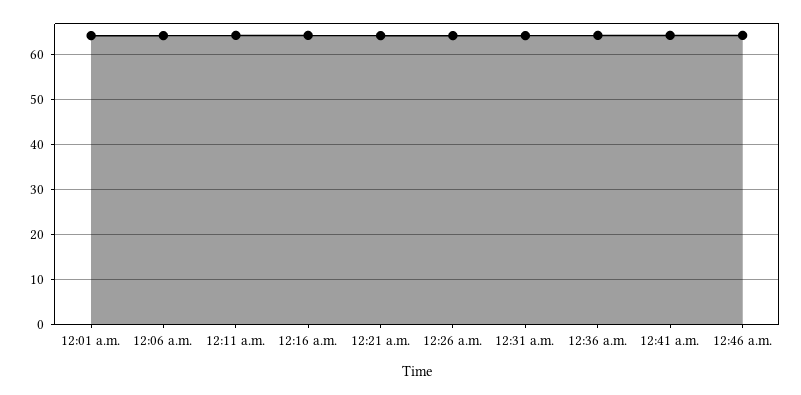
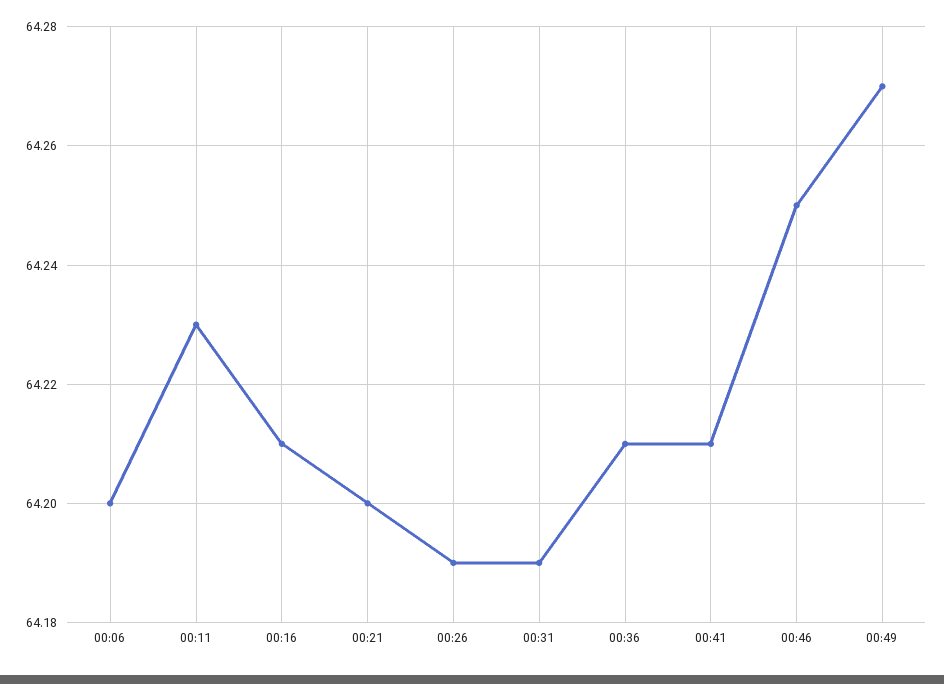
12:01 a.m.: 64 -> none
00:49: none -> 64.27

